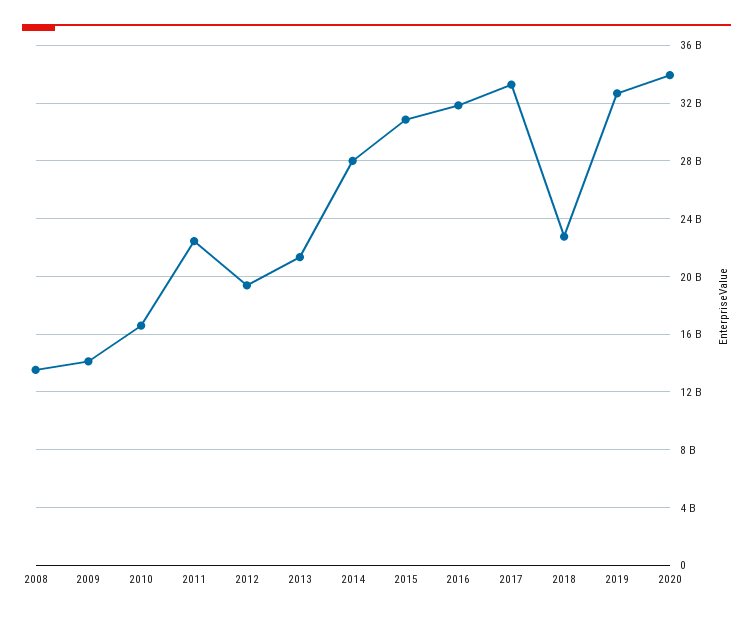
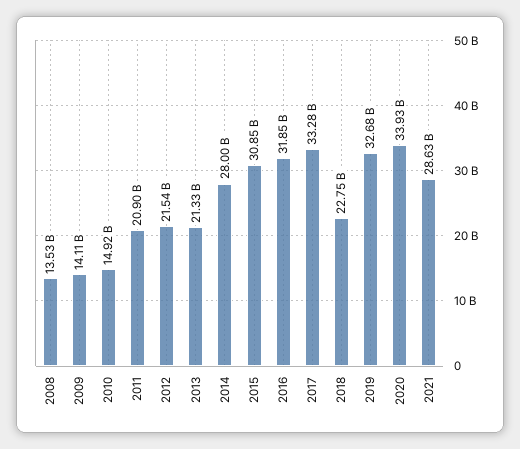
2010: 16500000000 -> 14920000000
2011: 22500000000 -> 20900000000
2012: 19500000000 -> 21540000000
2021: none -> 28630000000

